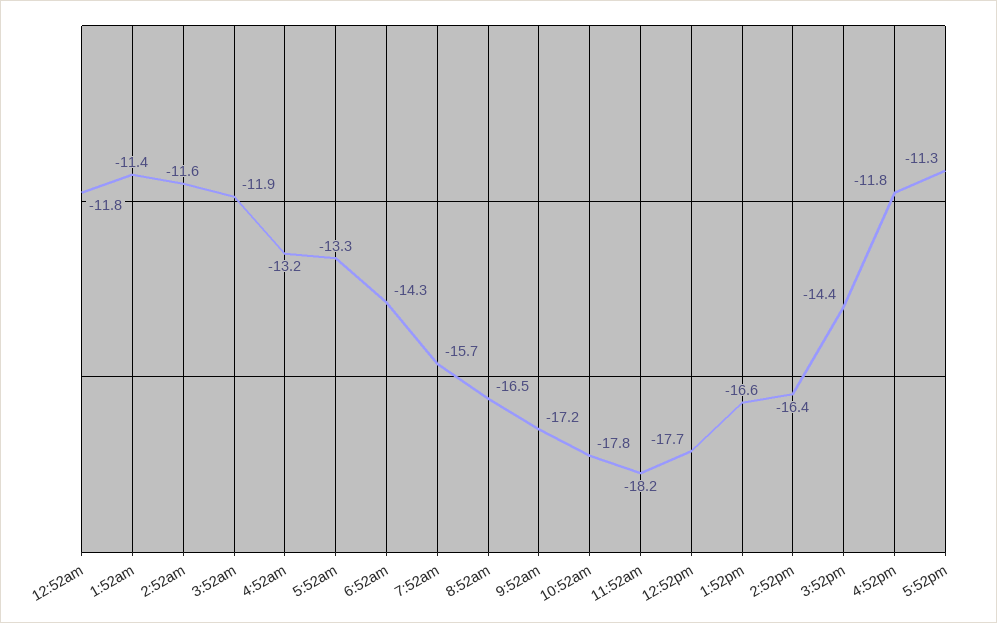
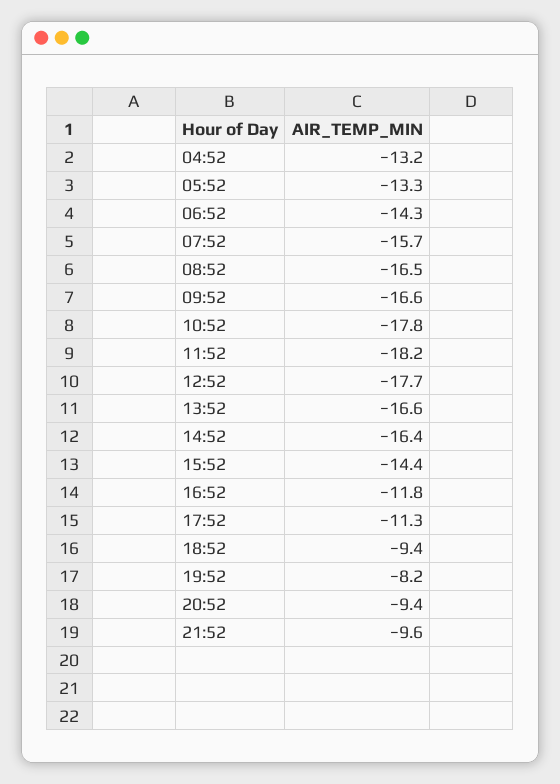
12:52am: -11.8 -> none
1:52am: -11.4 -> none
2:52am: -11.6 -> none
3:52am: -11.9 -> none
9:52am: -17.2 -> -16.6
18:52: none -> -9.4
19:52: none -> -8.2
20:52: none -> -9.4
21:52: none -> -9.6

